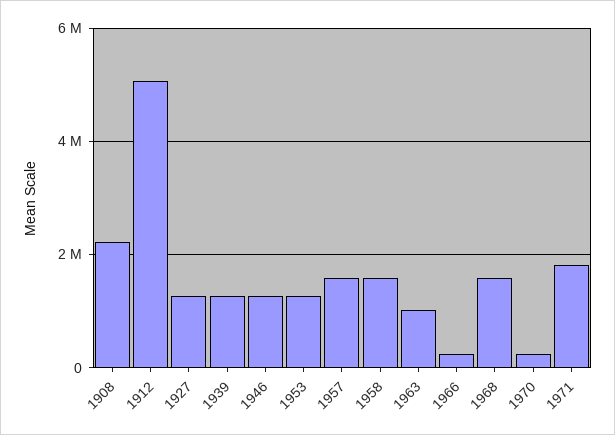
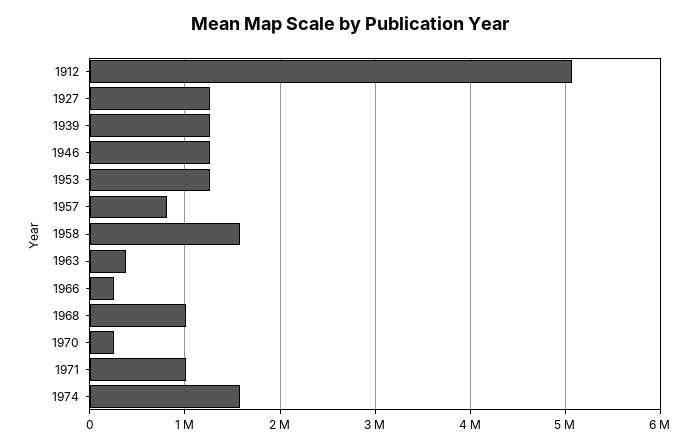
1908: 2200000 -> none
1957: 1600000 -> 800000
1963: 1000000 -> 400000
1968: 1600000 -> 1000000
1971: 1800000 -> 1000000
1974: none -> 1600000

